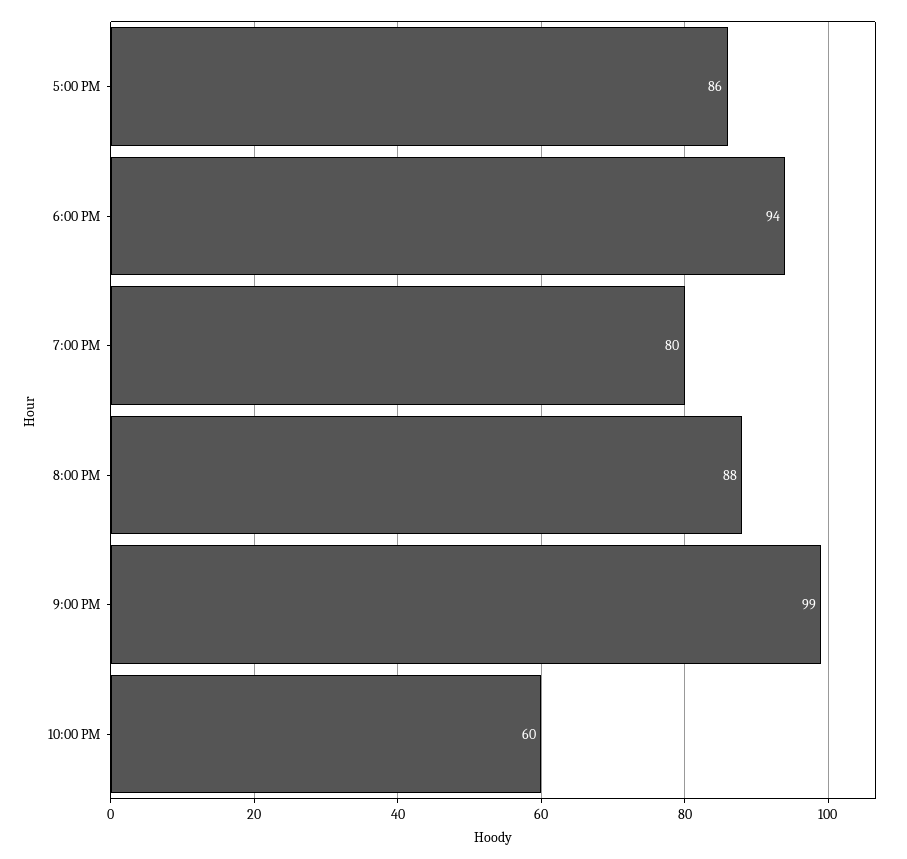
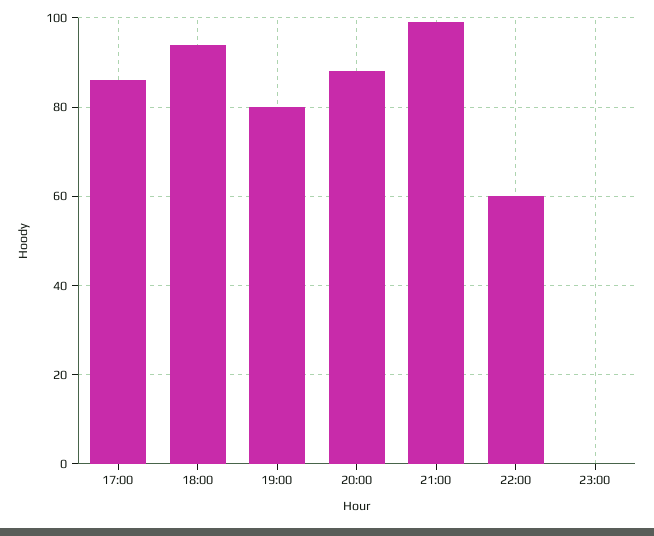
23:00: none -> 0

